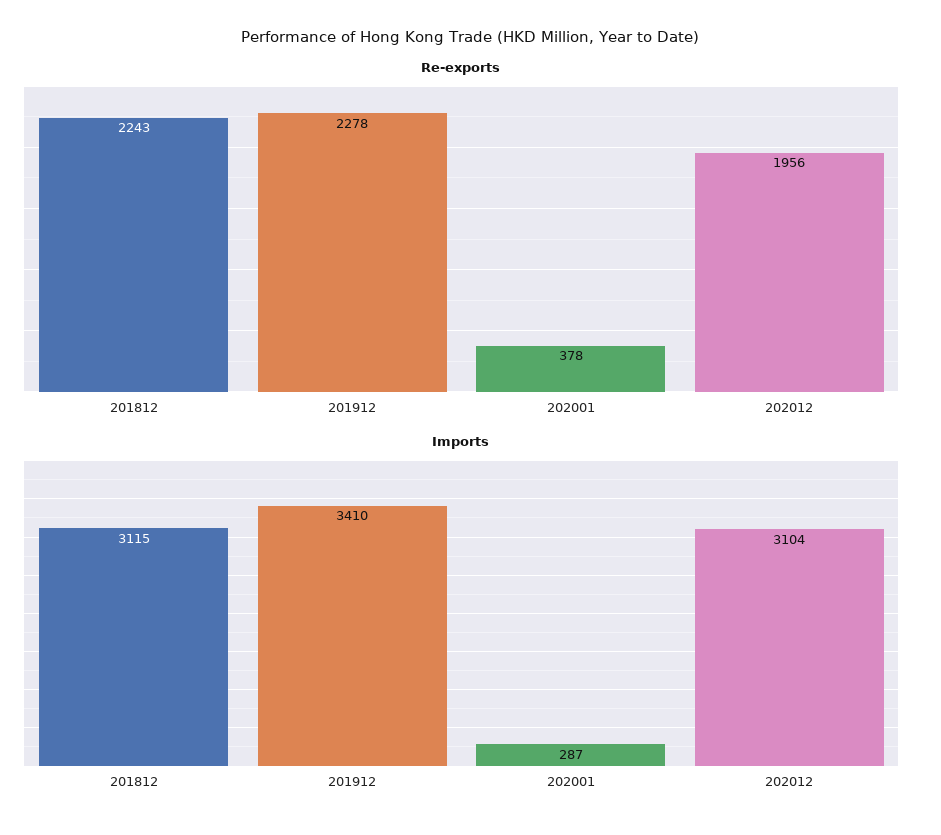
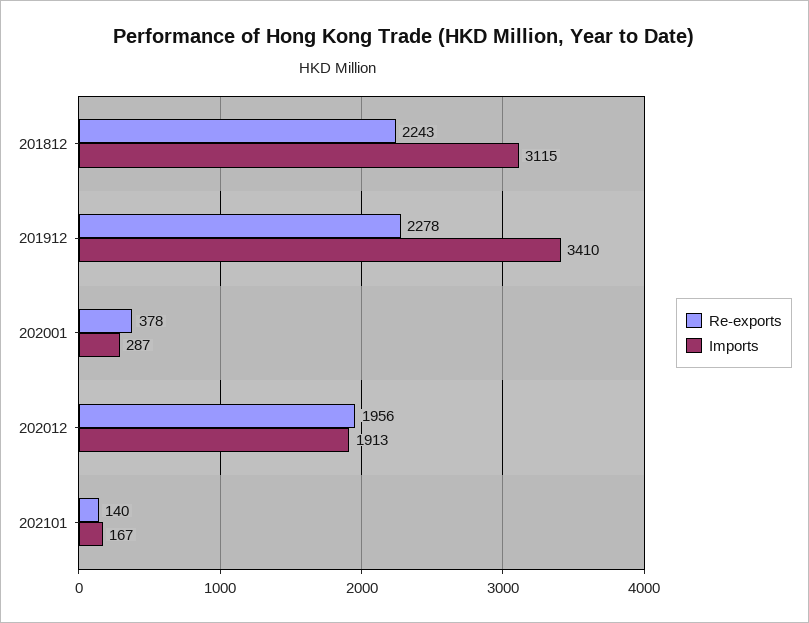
Imports, 202012: 3104 -> 1913
Re-exports, 202101: none -> 140
Imports, 202101: none -> 167

